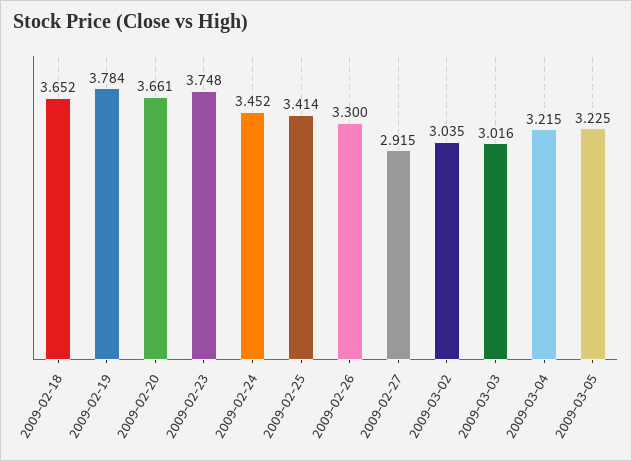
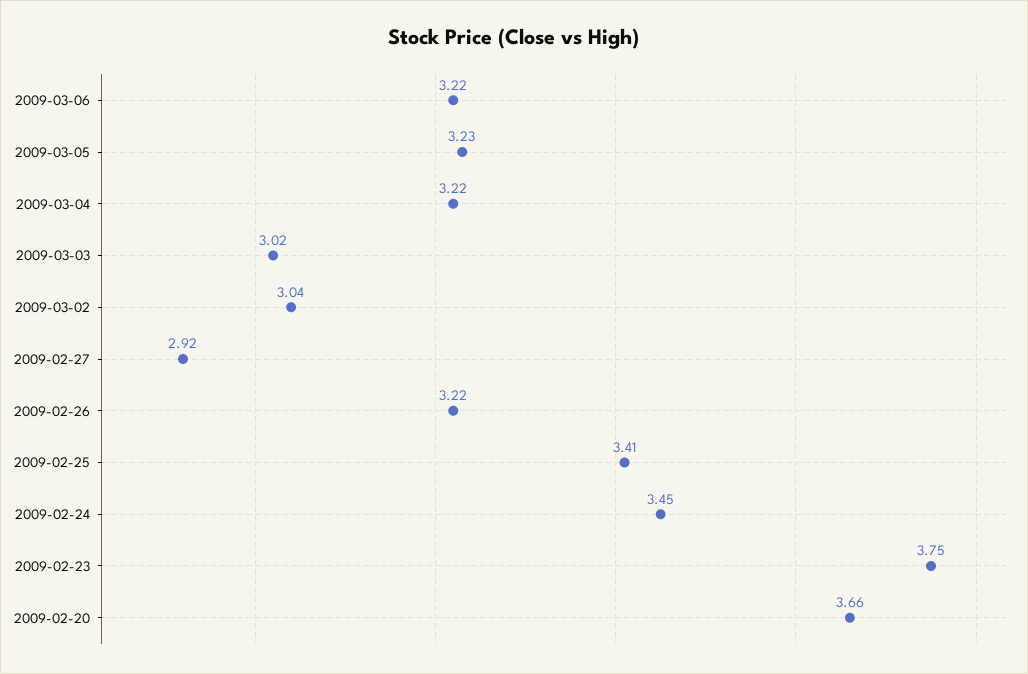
2009-02-18: 3.652 -> none
2009-02-19: 3.784 -> none
2009-02-26: 3.3 -> 3.22
2009-03-06: none -> 3.22

